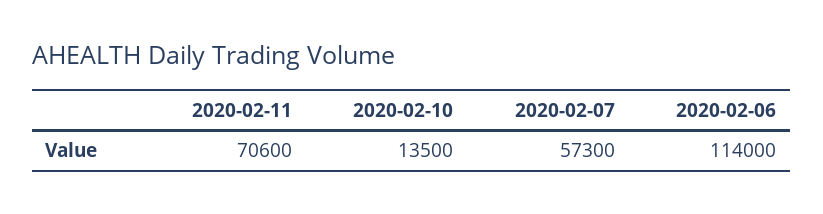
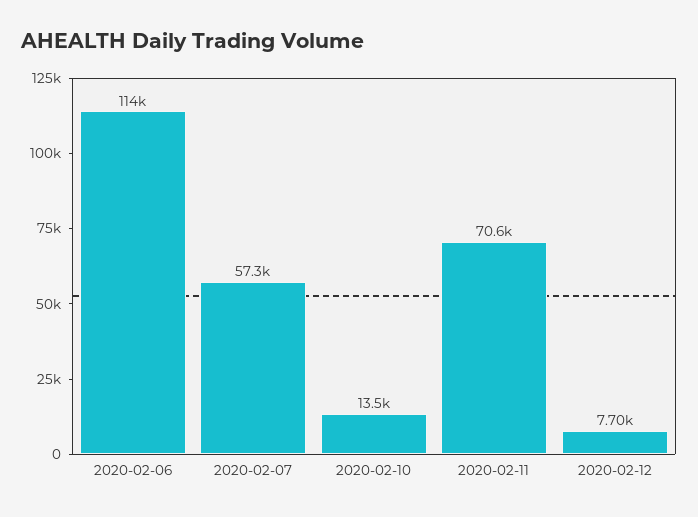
2020-02-12: none -> 7700

